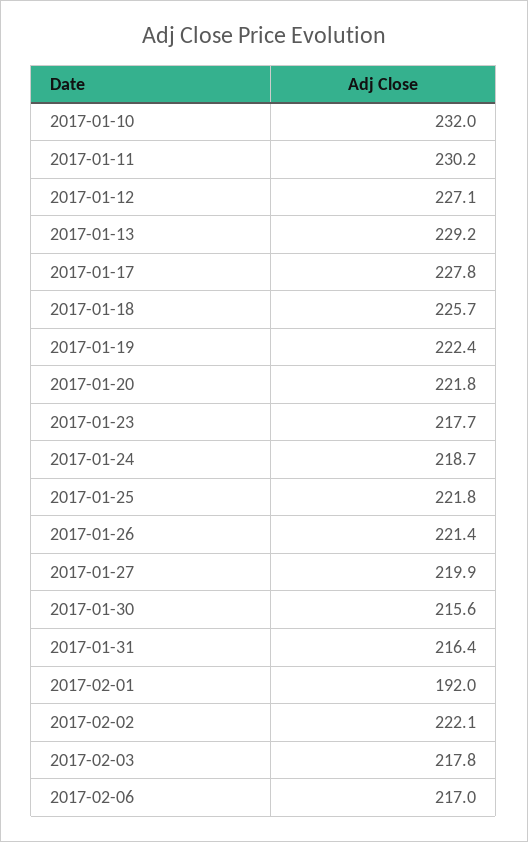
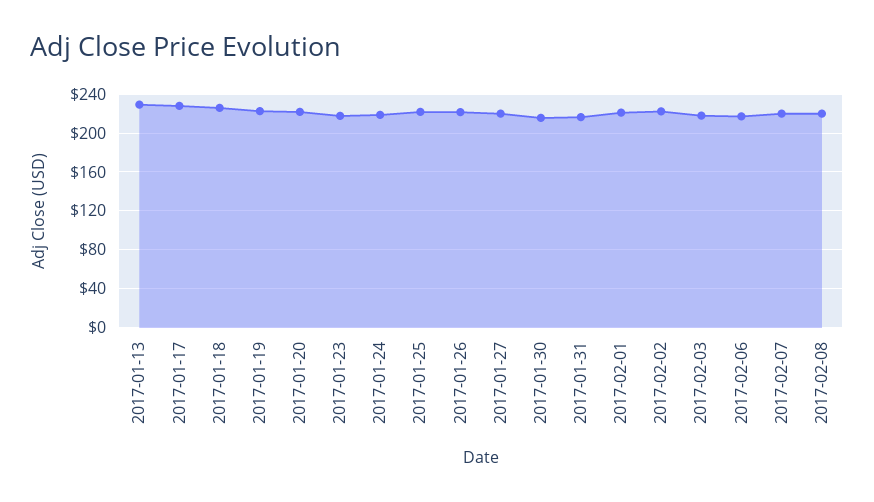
2017-01-10: 232 -> none
2017-01-11: 230.2 -> none
2017-01-12: 227.1 -> none
2017-02-01: 192 -> 220
2017-02-07: none -> 220
2017-02-08: none -> 220

